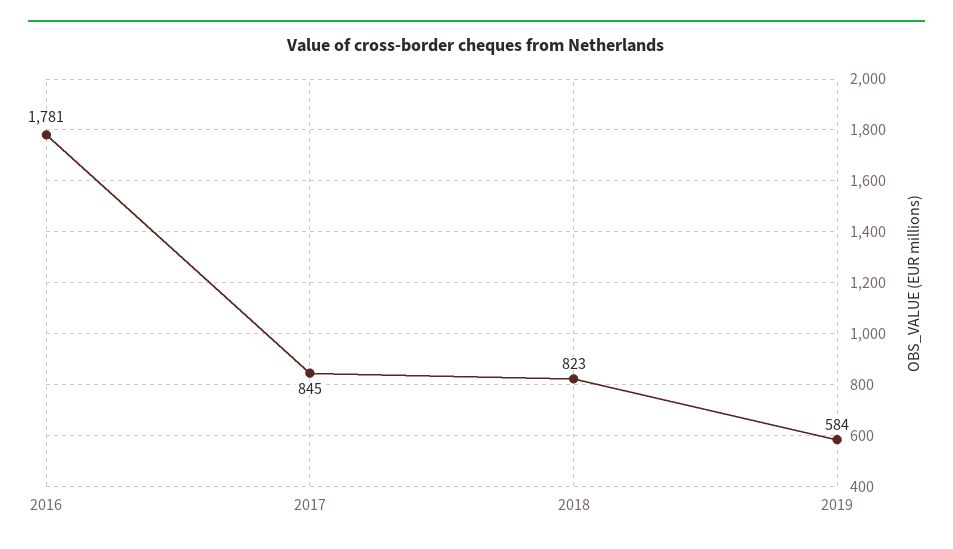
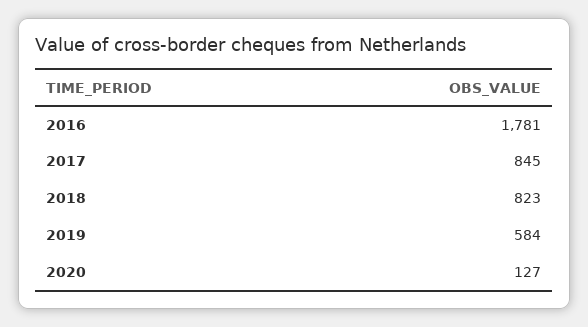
2020: none -> 127

